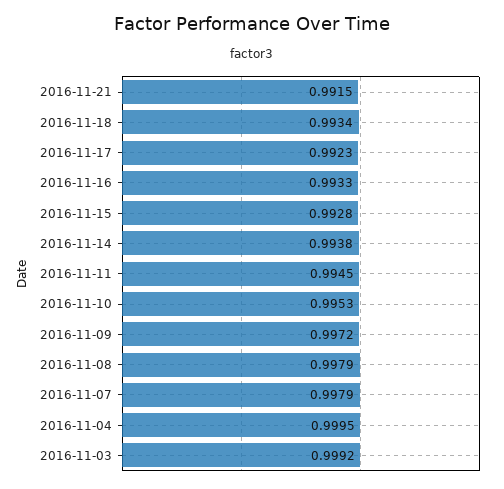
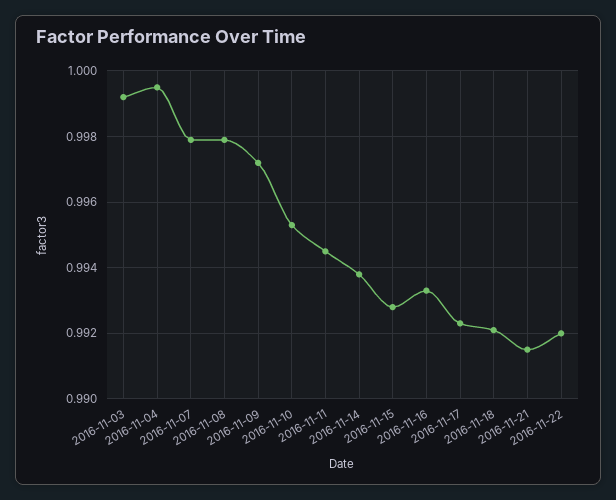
2016-11-18: 0.9934 -> 0.992
2016-11-22: none -> 0.992

